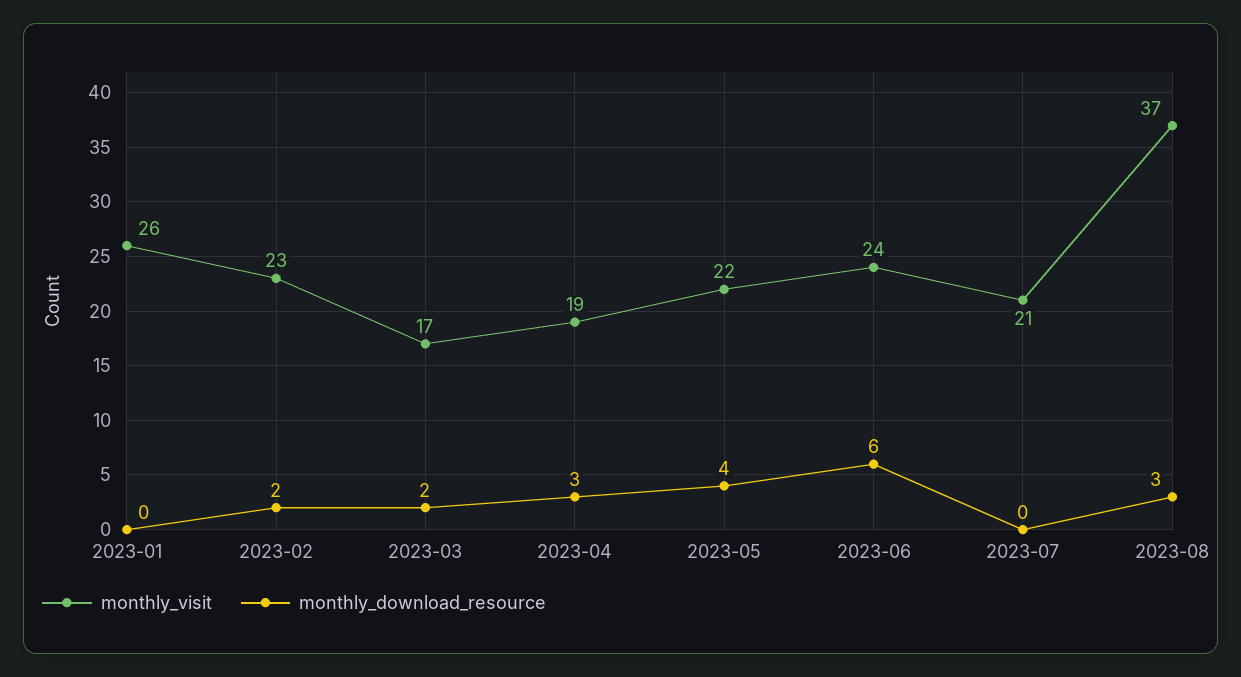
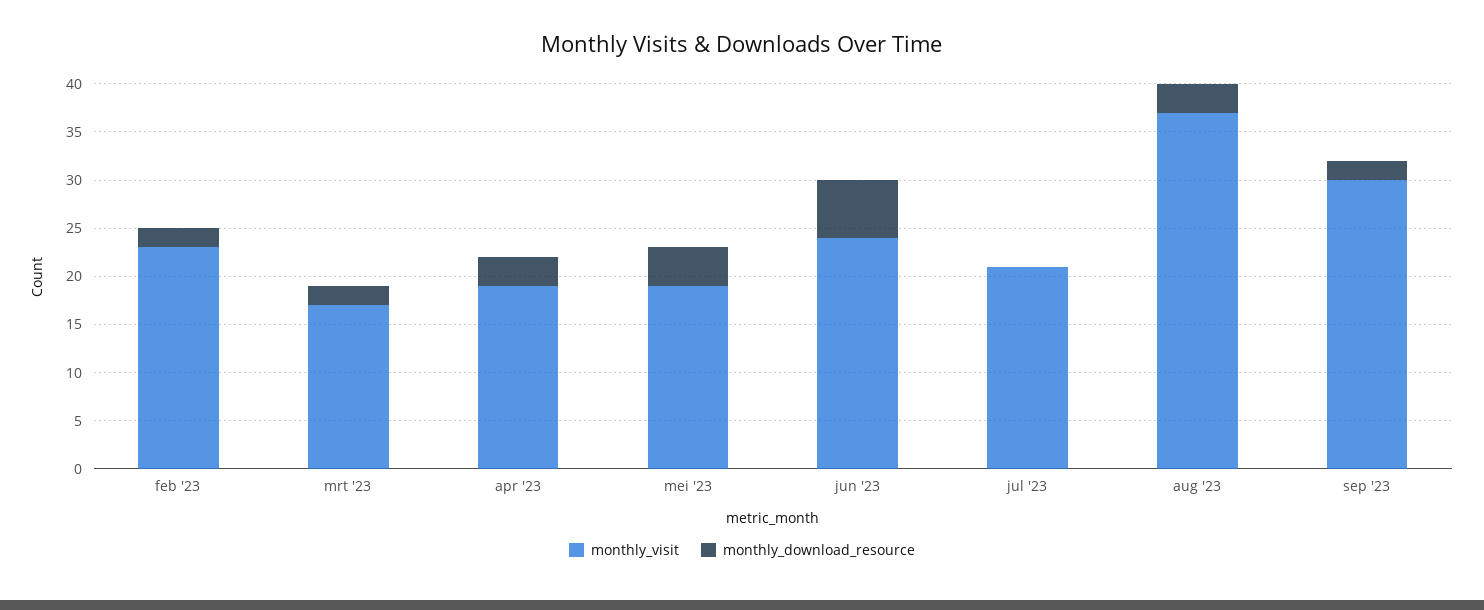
monthly_visit, 2023-01: 26 -> none
monthly_download_resource, 2023-01: 0 -> none
monthly_visit, 2023-05: 22 -> 19
monthly_visit, sep '23: none -> 30
monthly_download_resource, sep '23: none -> 2

